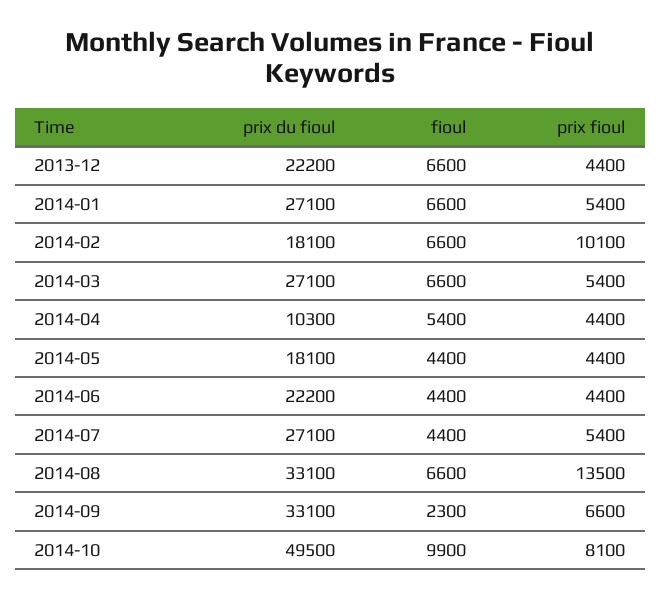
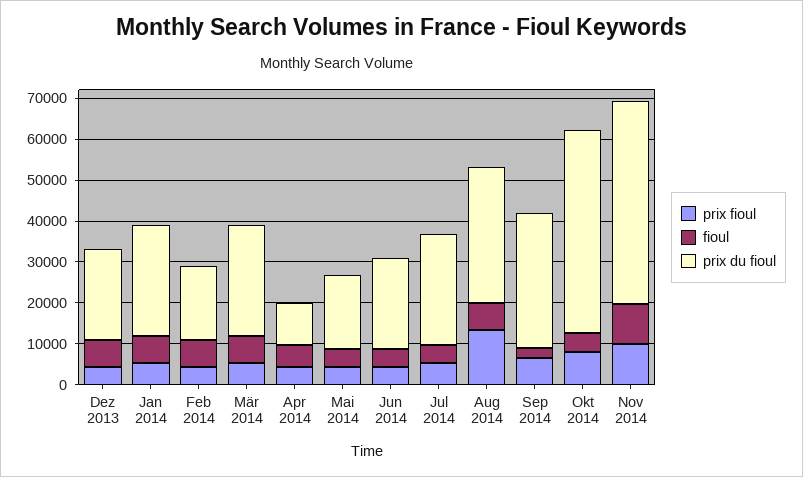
prix fioul, 2014-02: 10100 -> 4000
fioul, 2014-10: 9900 -> 4000
prix fioul, Nov 2014: none -> 10000
fioul, Nov 2014: none -> 10000
prix du fioul, Nov 2014: none -> 50000

